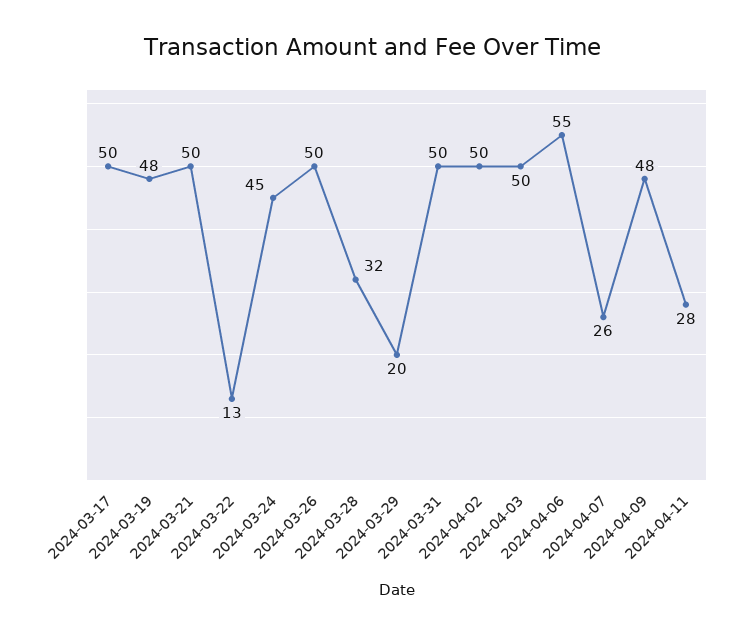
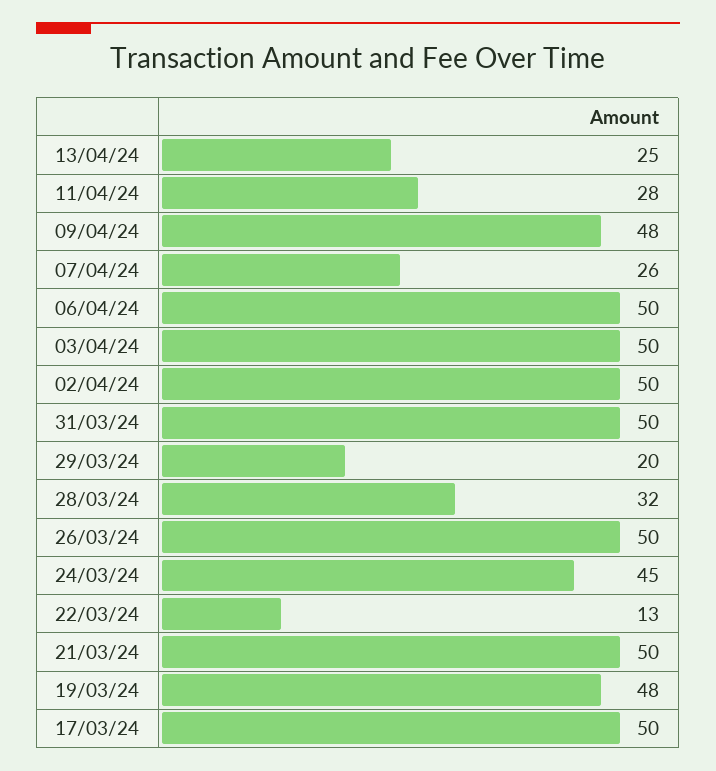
2024-04-06: 55 -> 50
13/04/24: none -> 25

